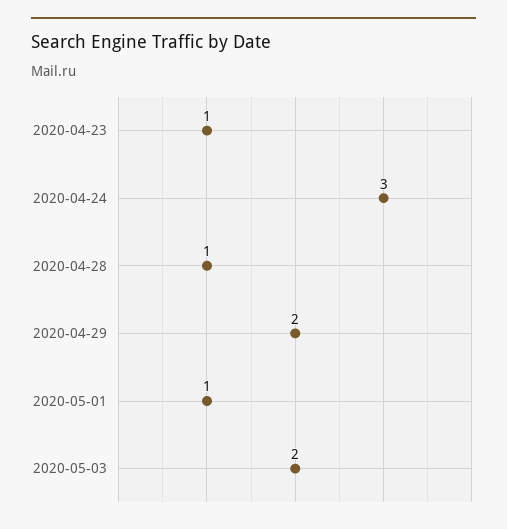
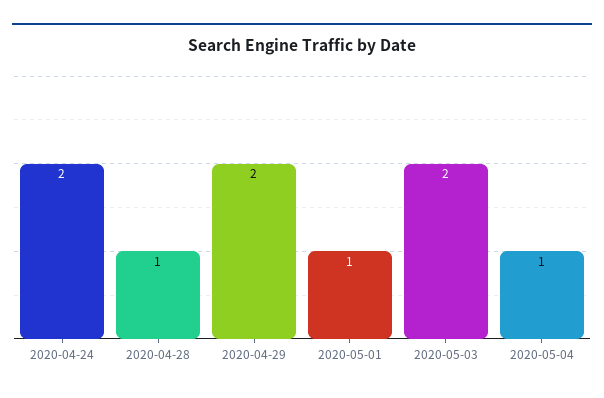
2020-04-23: 1 -> none
2020-04-24: 3 -> 2
2020-05-04: none -> 1

